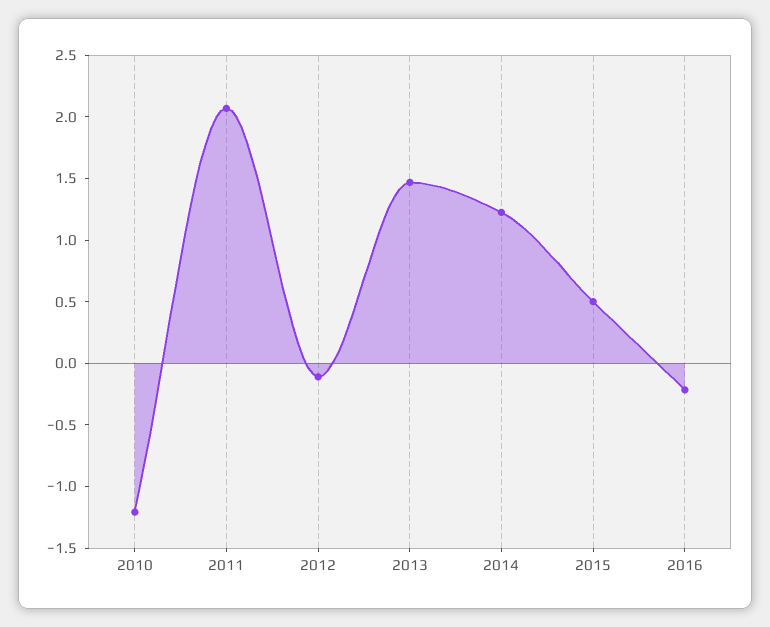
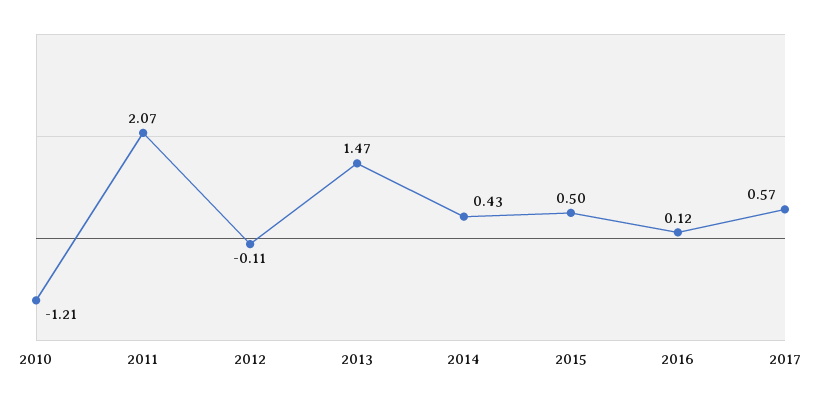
2014: 1.2 -> 0.43
2016: -0.2 -> 0.12
2017: none -> 0.57

